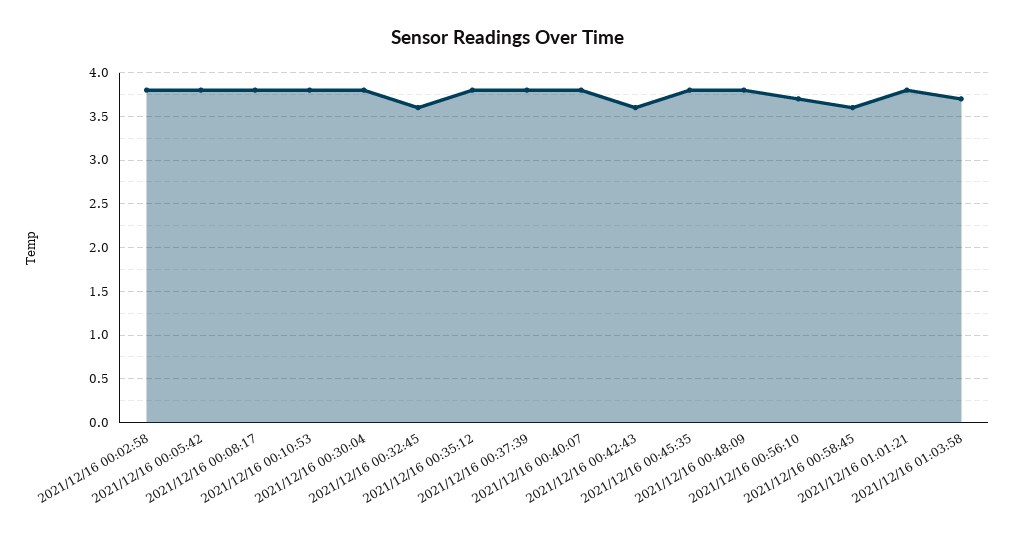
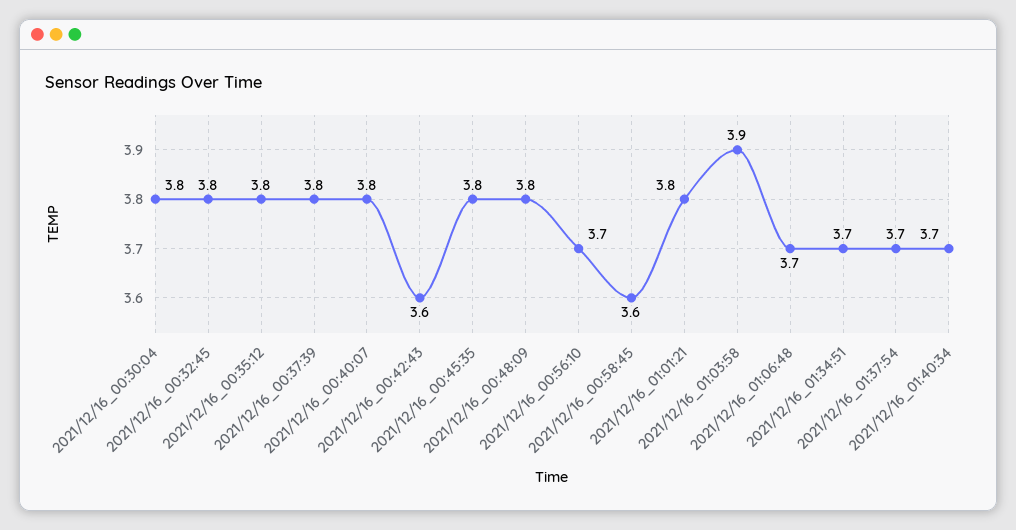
2021/12/16 00:02:58: 3.8 -> none
2021/12/16 00:05:42: 3.8 -> none
2021/12/16 00:08:17: 3.8 -> none
2021/12/16 00:10:53: 3.8 -> none
2021/12/16 00:32:45: 3.6 -> 3.8
2021/12/16 01:03:58: 3.7 -> 3.9
2021/12/16_01:06:48: none -> 3.7
2021/12/16_01:34:51: none -> 3.7
2021/12/16_01:37:54: none -> 3.7
2021/12/16_01:40:34: none -> 3.7

